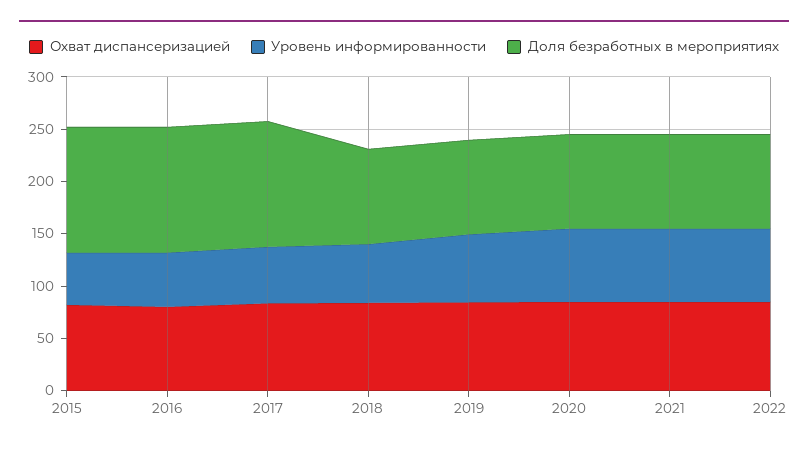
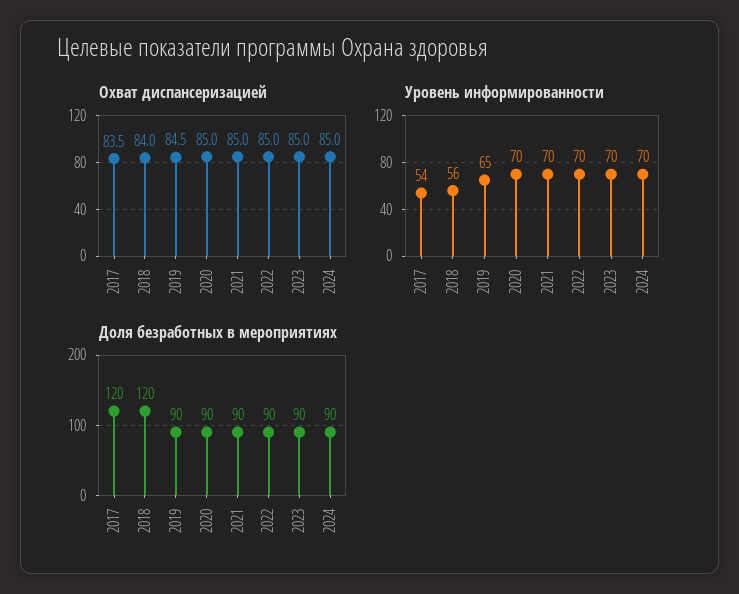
Охват диспансеризацией, 2015: 80 -> none
Уровень информированности, 2015: 50 -> none
Доля безработных в мероприятиях, 2015: 120 -> none
Охват диспансеризацией, 2016: 80 -> none
Уровень информированности, 2016: 50 -> none
Доля безработных в мероприятиях, 2016: 120 -> none
Доля безработных в мероприятиях, 2018: 90 -> 120
Охват диспансеризацией, 2023: none -> 85
Охват диспансеризацией, 2024: none -> 85
Уровень информированности, 2023: none -> 70
Уровень информированности, 2024: none -> 70
Доля безработных в мероприятиях, 2023: none -> 90
Доля безработных в мероприятиях, 2024: none -> 90

